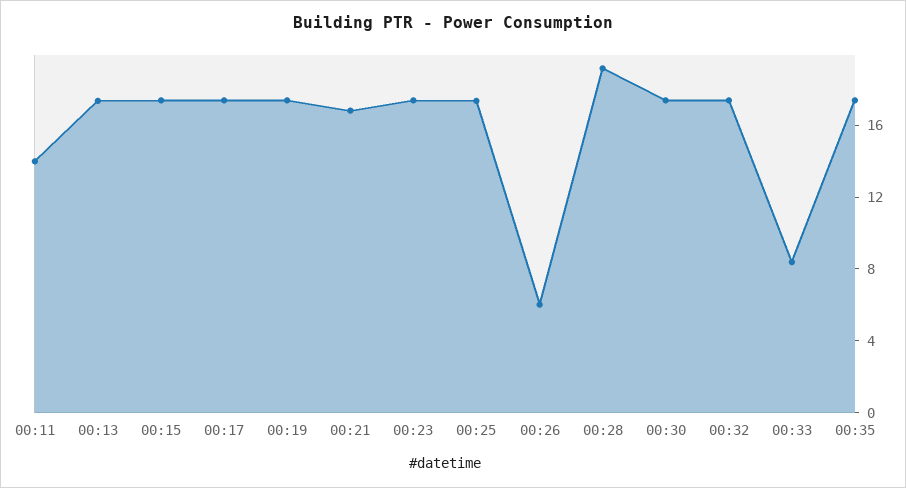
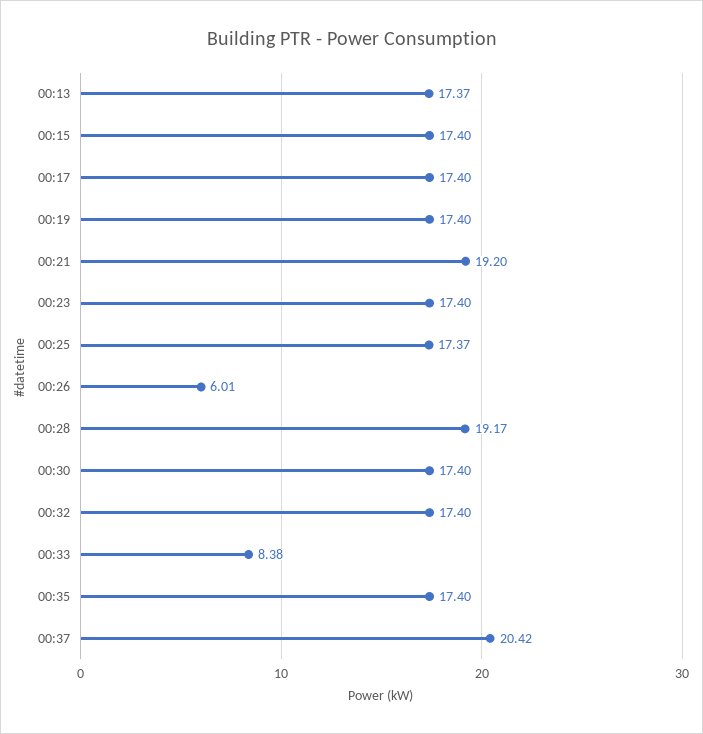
00:11: 14 -> none
00:21: 17 -> 19.2
00:37: none -> 20.42

